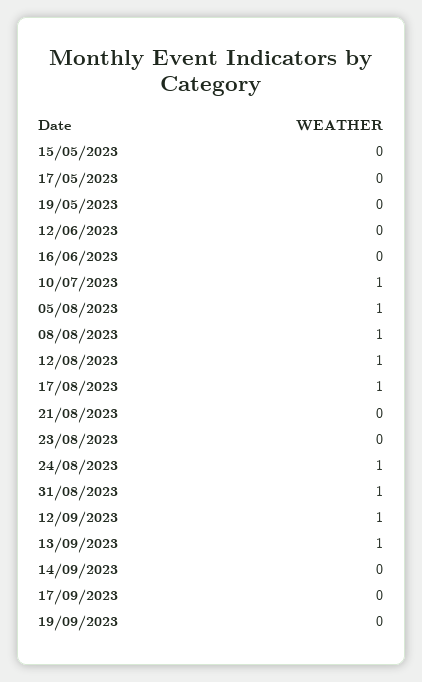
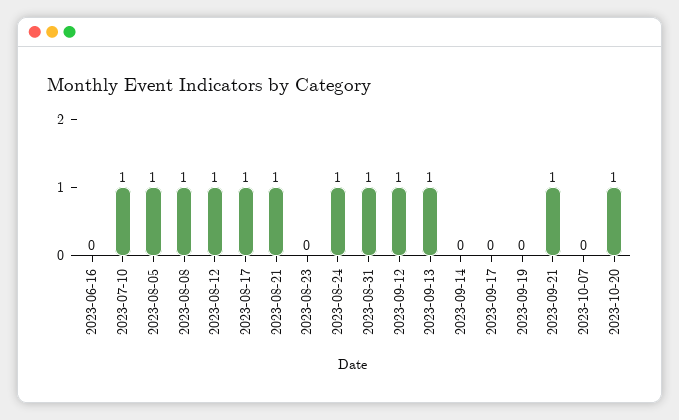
15/05/2023: 0 -> none
17/05/2023: 0 -> none
19/05/2023: 0 -> none
12/06/2023: 0 -> none
21/08/2023: 0 -> 1
2023-09-21: none -> 1
2023-10-07: none -> 0
2023-10-20: none -> 1

